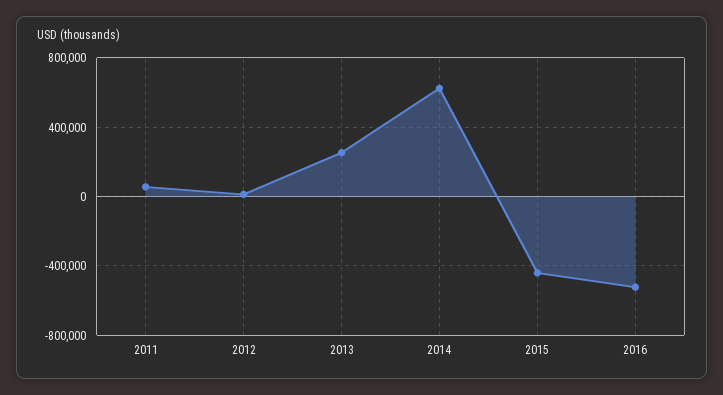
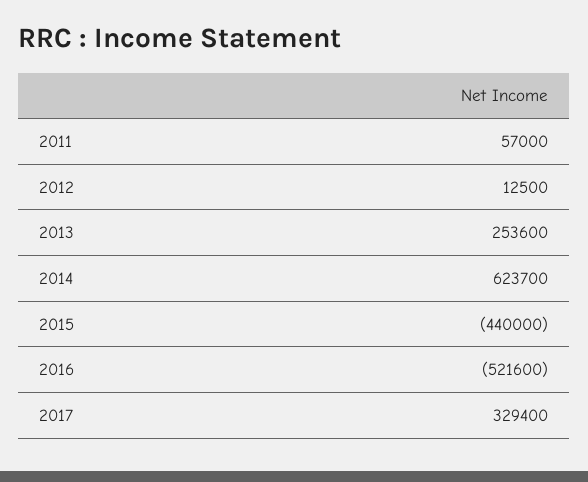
2017: none -> 329400

